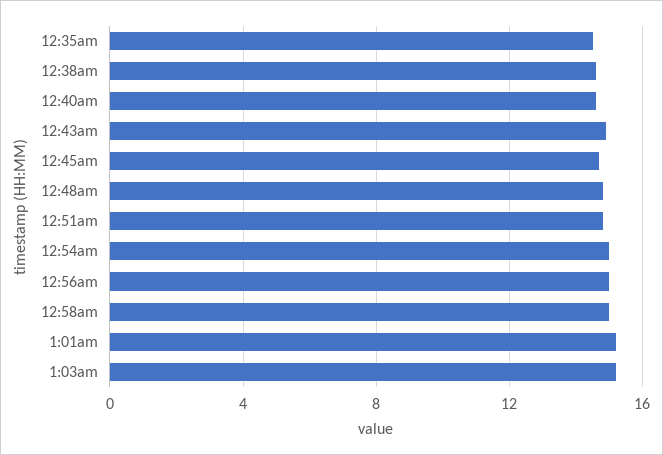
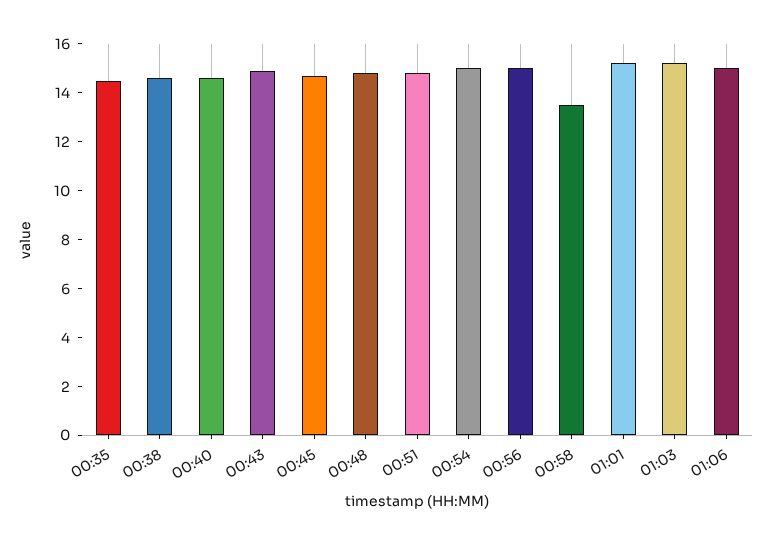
12:58am: 15 -> 13.5
01:06: none -> 15

